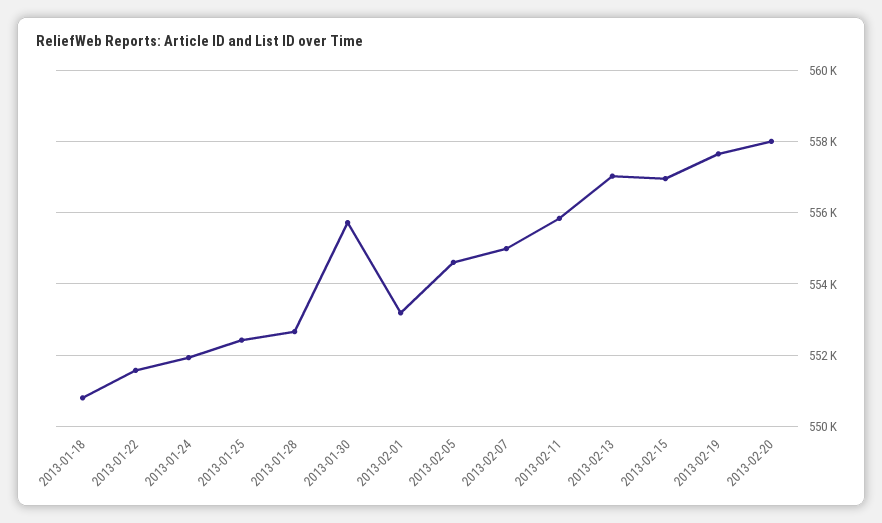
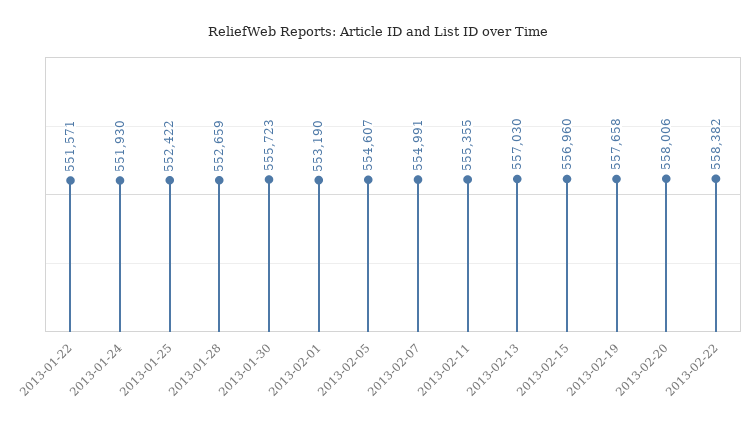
2013-01-18: 550800 -> none
2013-02-11: 555800 -> 555355
2013-02-22: none -> 558382

